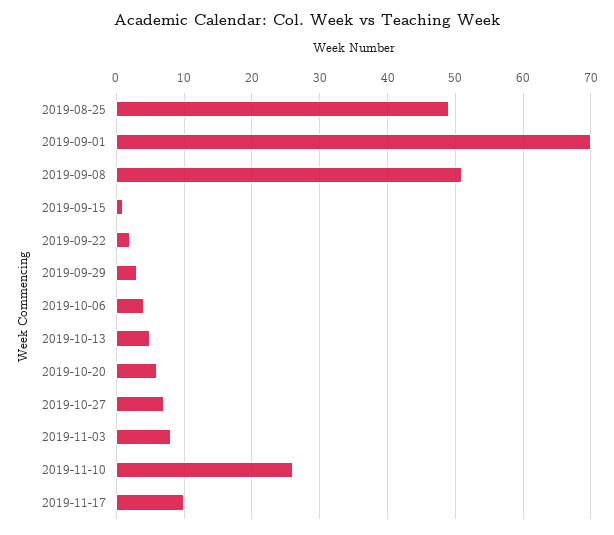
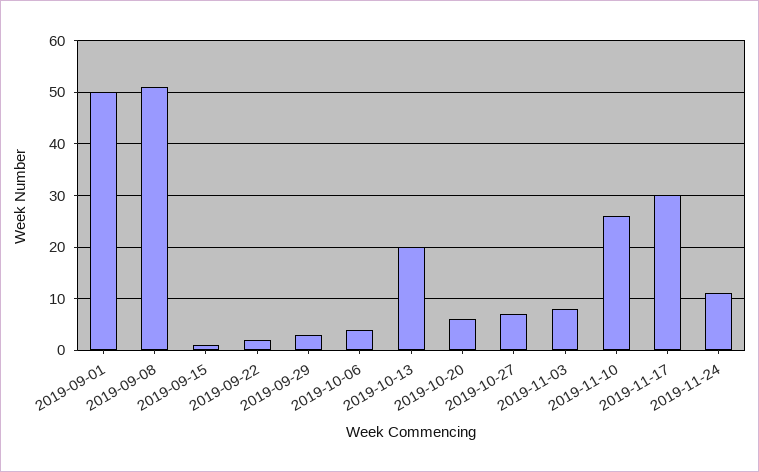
2019-08-25: 49 -> none
2019-09-01: 70 -> 50
2019-10-13: 5 -> 20
2019-11-17: 10 -> 30
2019-11-24: none -> 10

